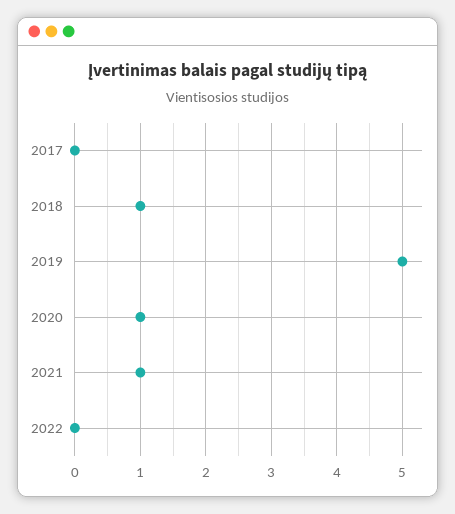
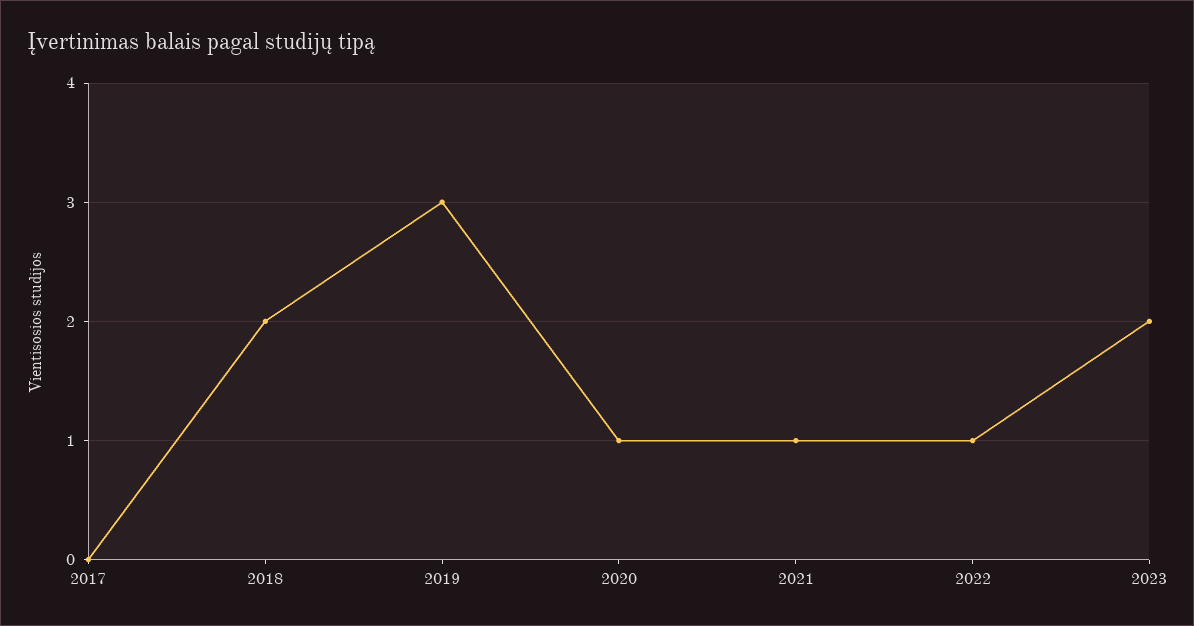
2018: 1 -> 2
2019: 5 -> 3
2022: 0 -> 1
2023: none -> 2

